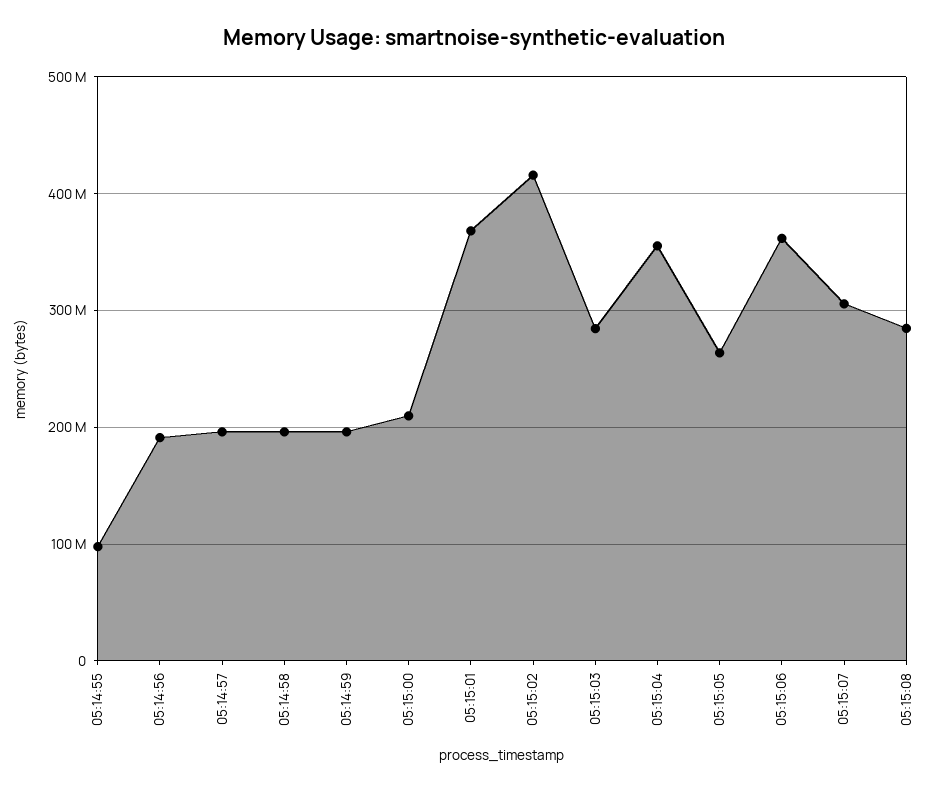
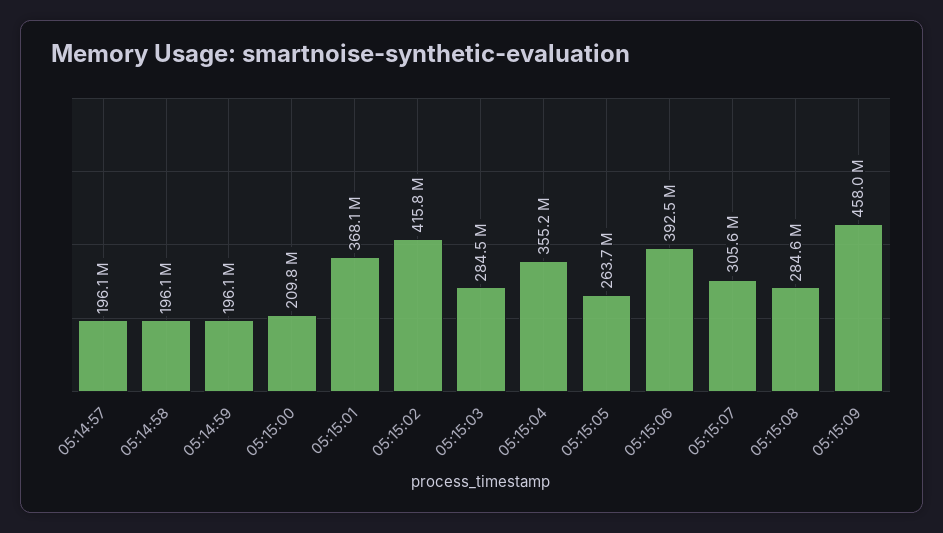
05:14:55: 100000000 -> none
05:14:56: 190000000 -> none
05:15:06: 360000000 -> 392500000
05:15:09: none -> 458000000

